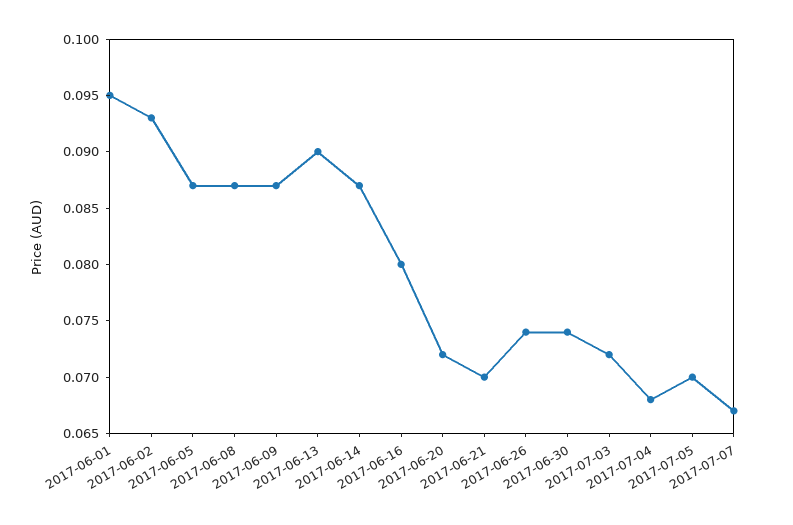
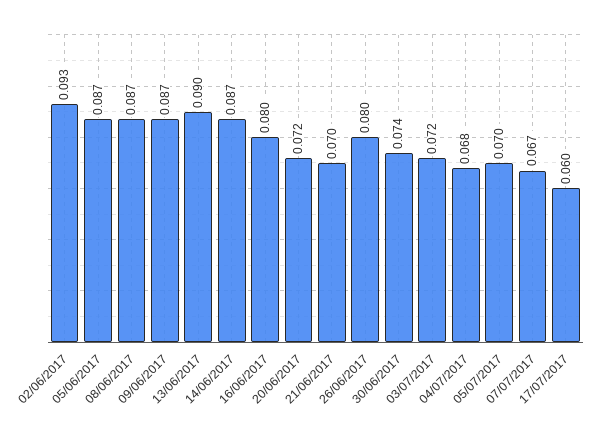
2017-06-01: 0.095 -> none
2017-06-26: 0.074 -> 0.08
17/07/2017: none -> 0.06

